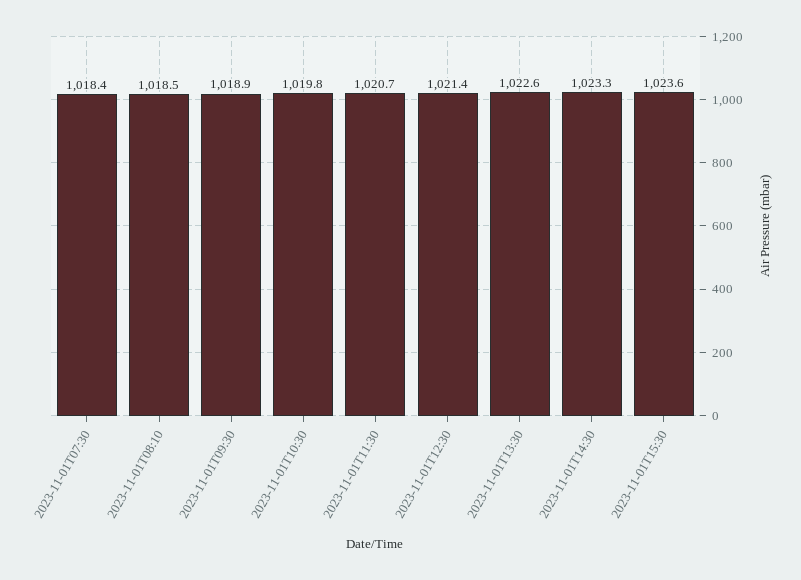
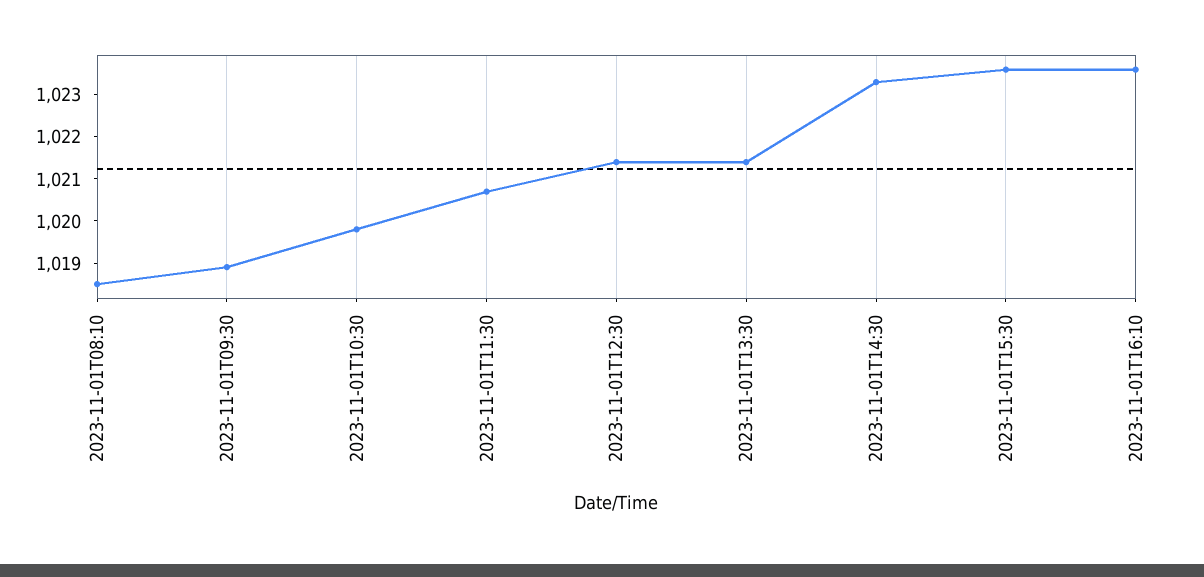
2023-11-01T07:30: 1018.4 -> none
2023-11-01T13:30: 1022.6 -> 1021.5
2023-11-01T16:10: none -> 1023.5

